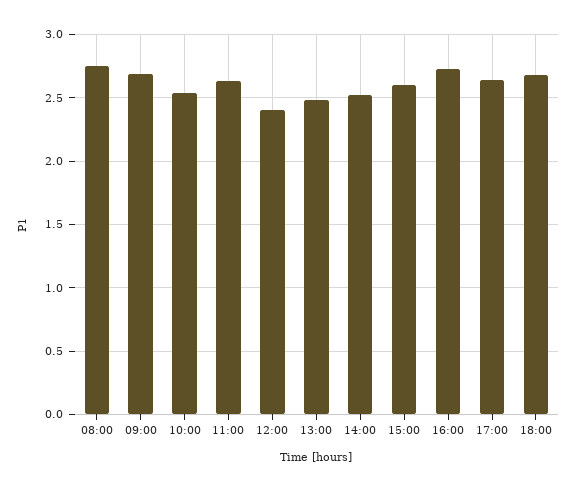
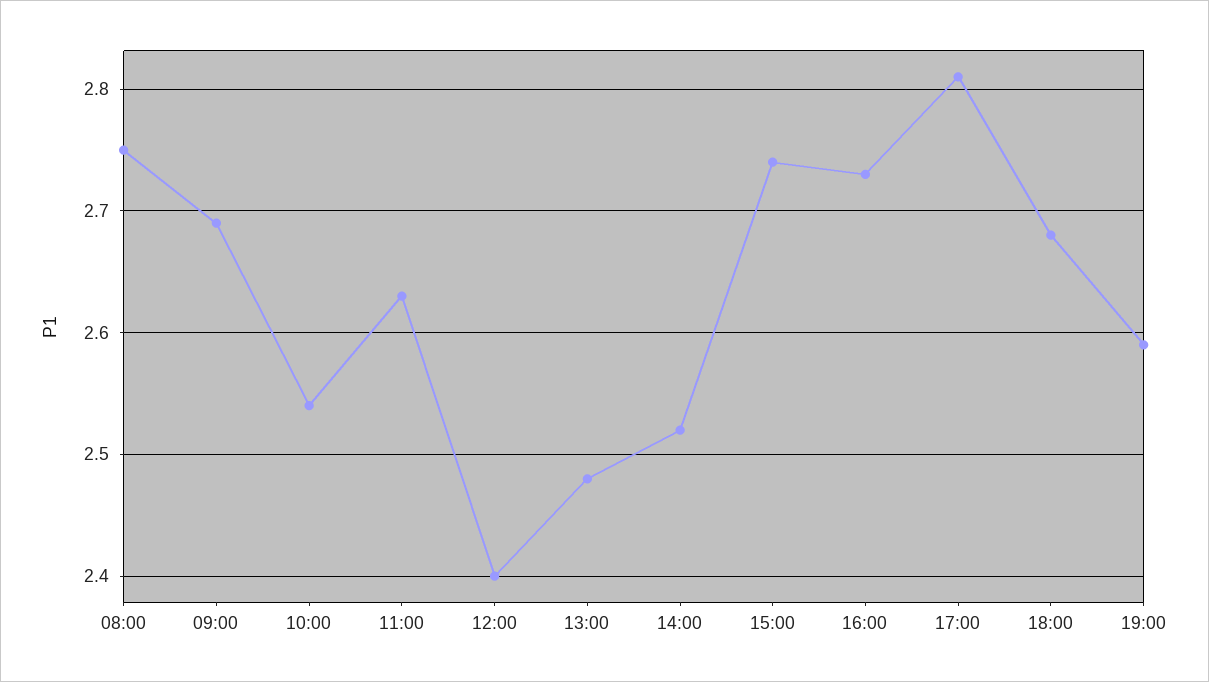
15:00: 2.6 -> 2.74
17:00: 2.65 -> 2.81
19:00: none -> 2.59

